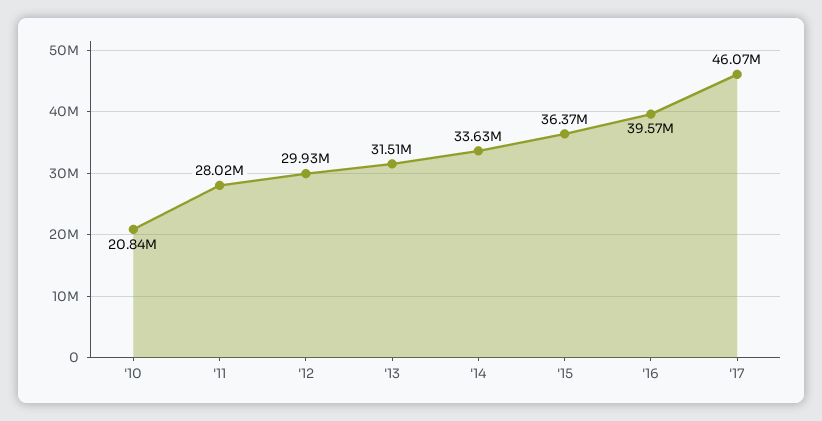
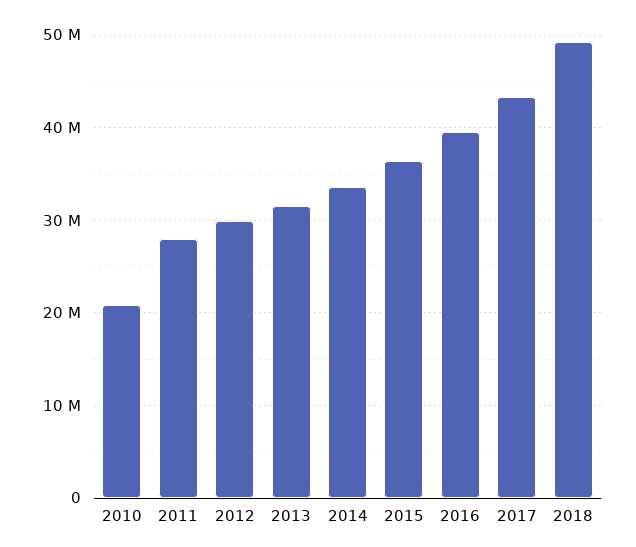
'17: 46070000 -> 43000000
2018: none -> 49000000

